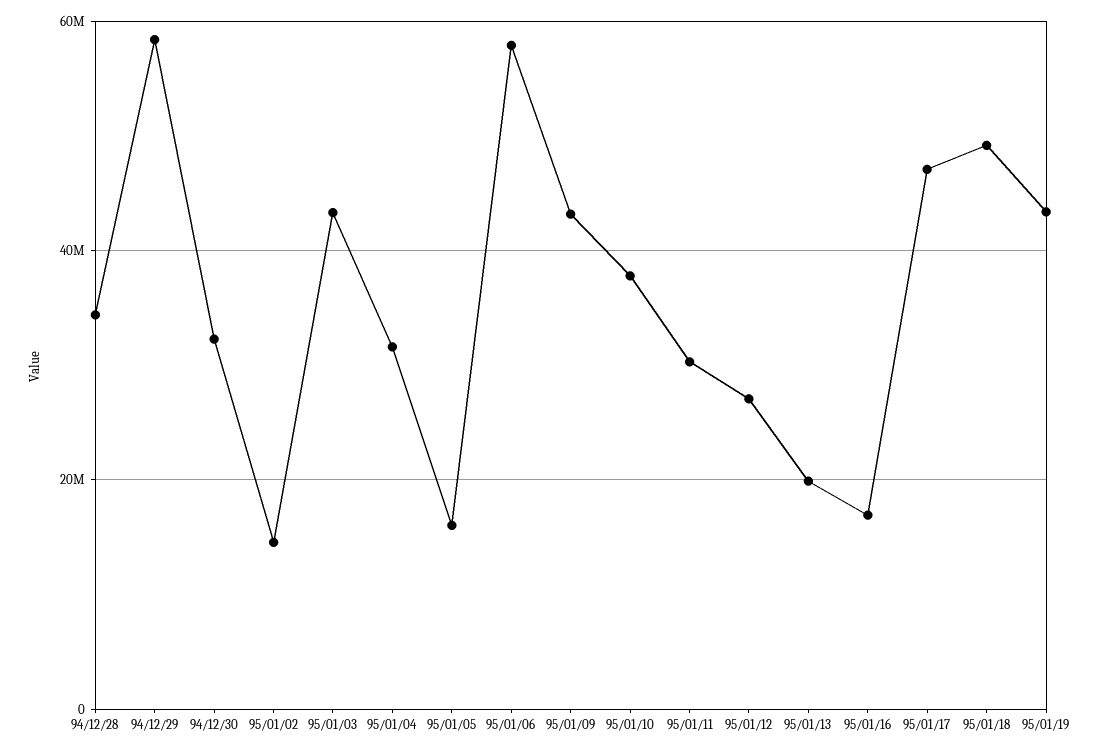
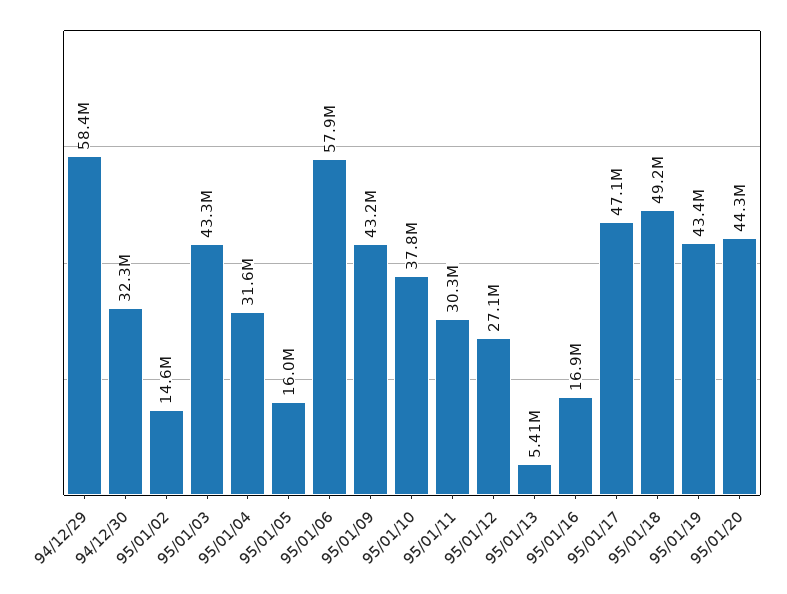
94/12/28: 34000000 -> none
95/01/13: 20000000 -> 5410000
95/01/20: none -> 44300000

